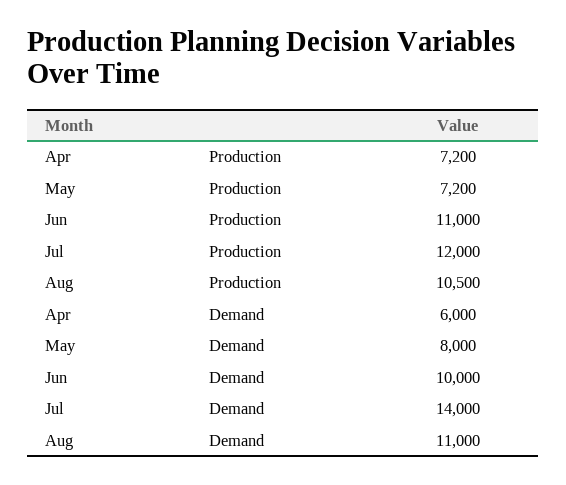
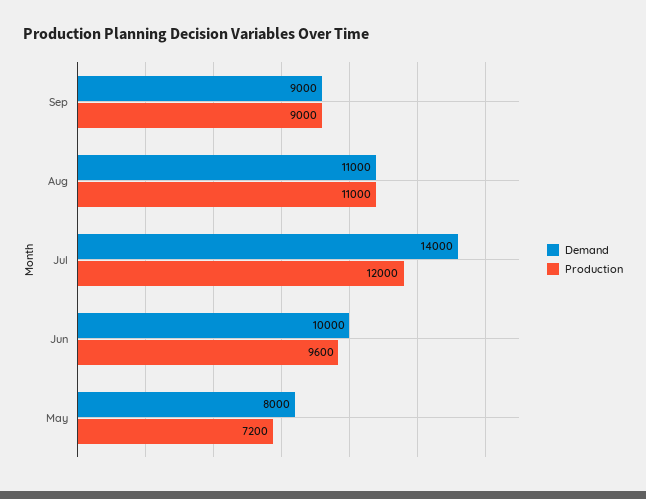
Production, Apr: 7200 -> none
Production, Jun: 11000 -> 9600
Production, Aug: 10500 -> 11000
Demand, Apr: 6000 -> none
Demand, Sep: none -> 9000
Production, Sep: none -> 9000

